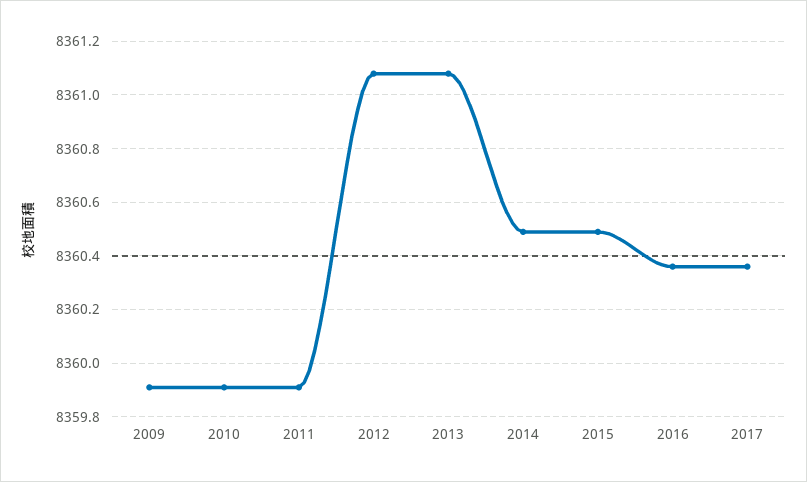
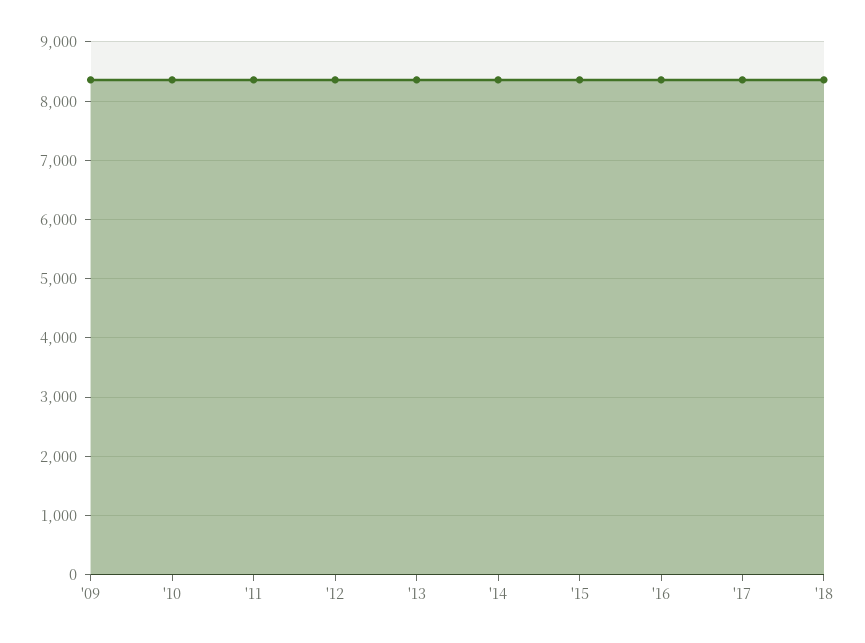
'18: none -> 8400

